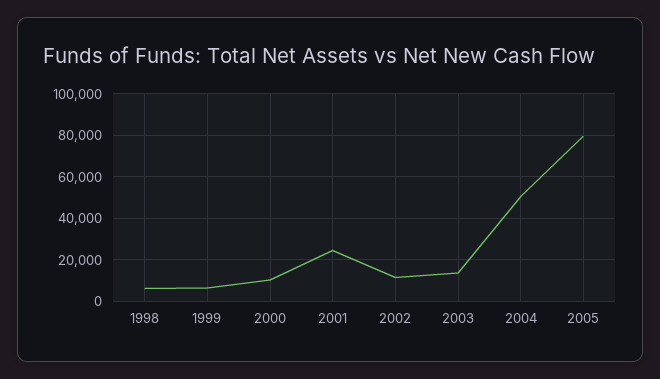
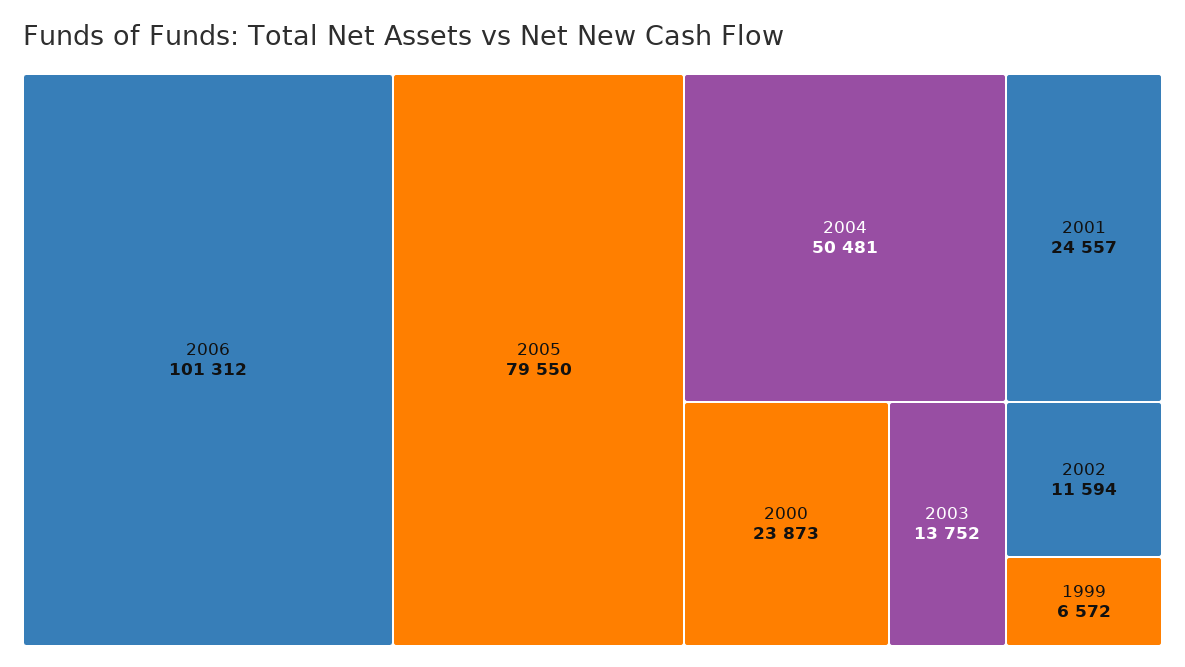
1998: 5000 -> none
2000: 10000 -> 23873
2006: none -> 101312

